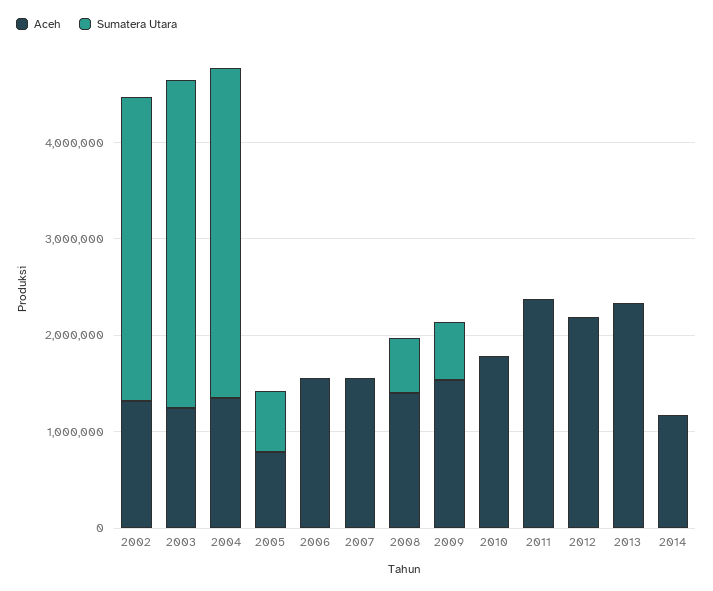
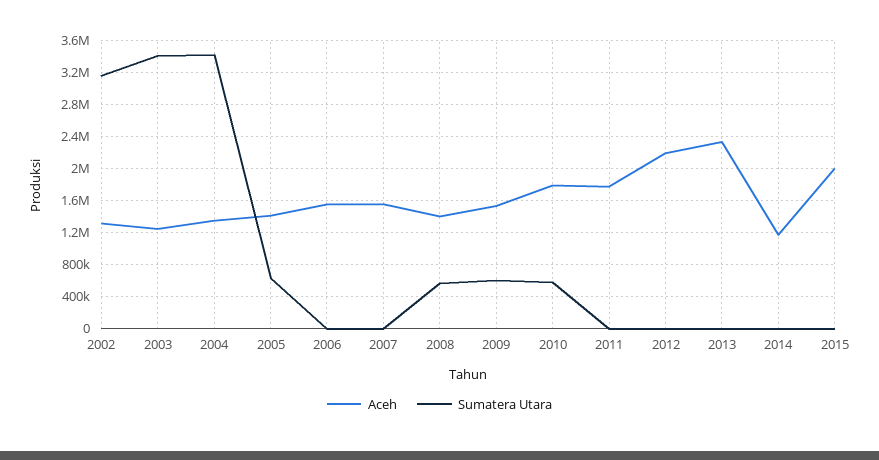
Aceh, 2005: 800000 -> 1400000
Sumatera Utara, 2010: 0 -> 600000
Aceh, 2011: 2400000 -> 1800000
Aceh, 2015: none -> 2000000
Sumatera Utara, 2015: none -> 0

